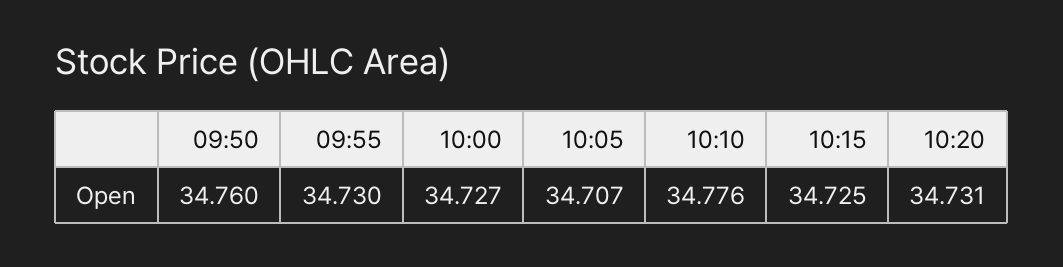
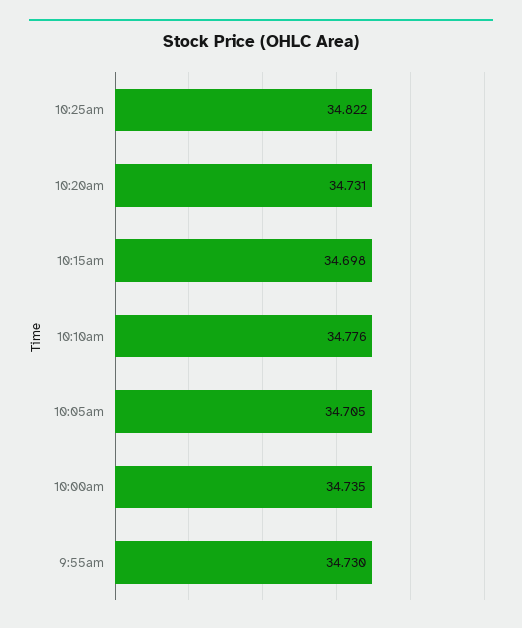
09:50: 34.76 -> none
10:00: 34.727 -> 34.735
10:05: 34.707 -> 34.705
10:15: 34.725 -> 34.698
10:25am: none -> 34.822

